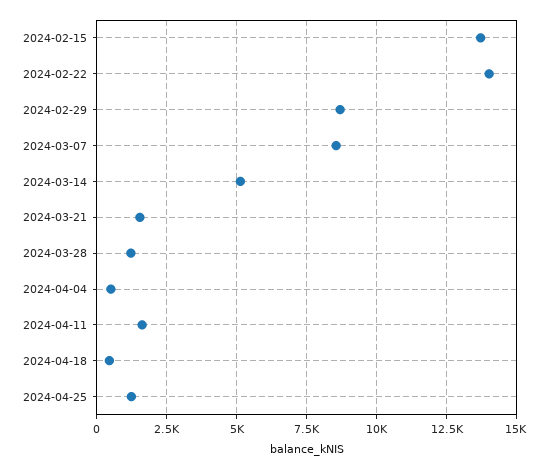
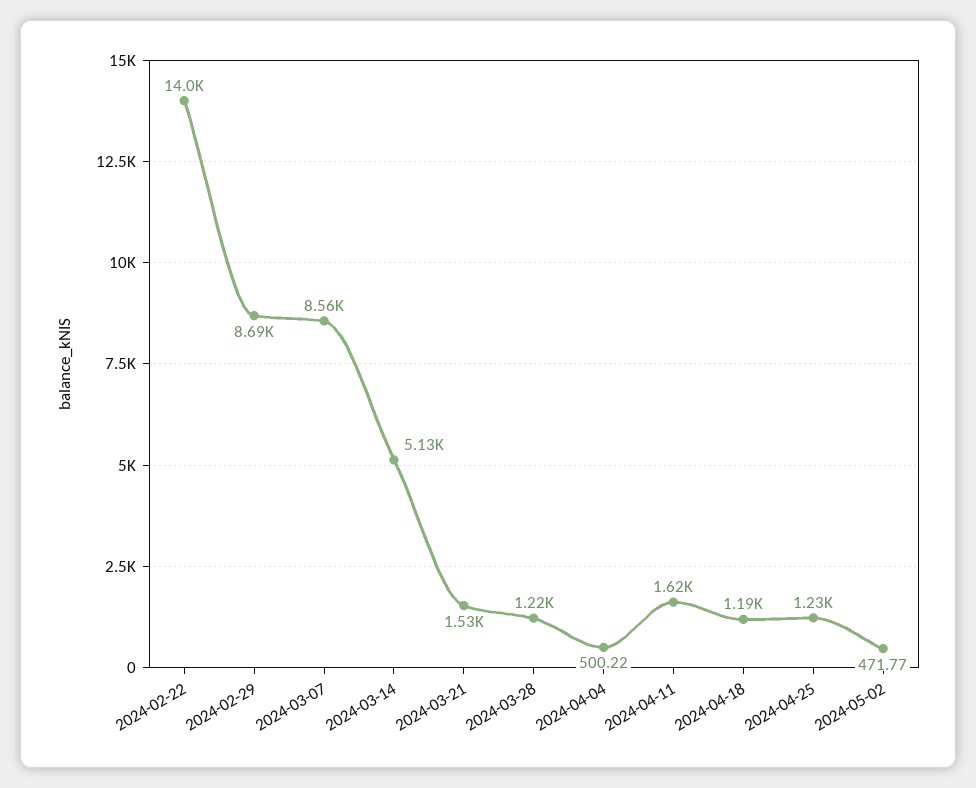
2024-02-15: 13750 -> none
2024-04-18: 500 -> 1190
2024-05-02: none -> 471.77

